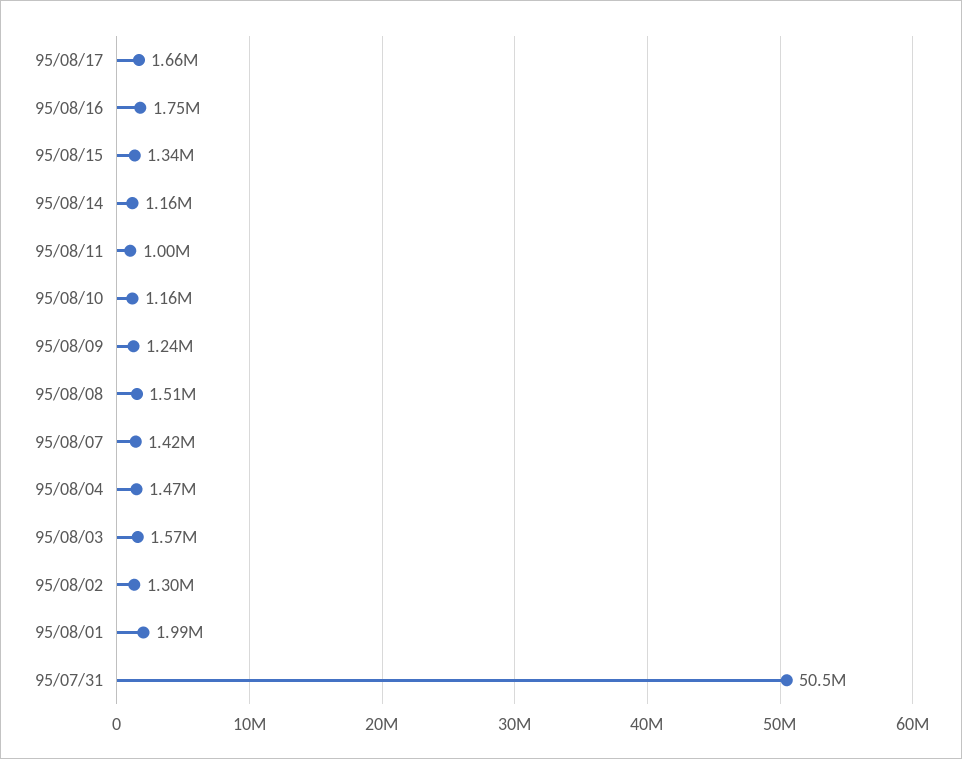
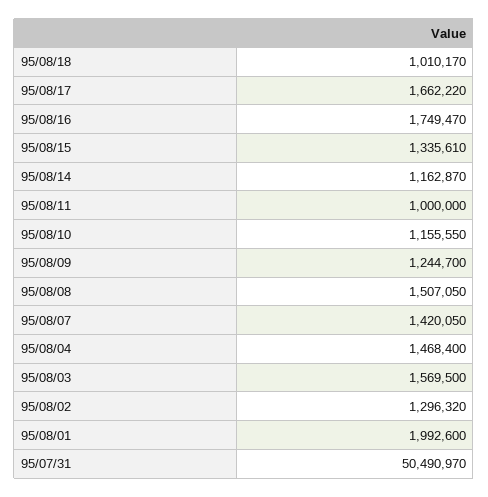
95/08/18: none -> 1010170

